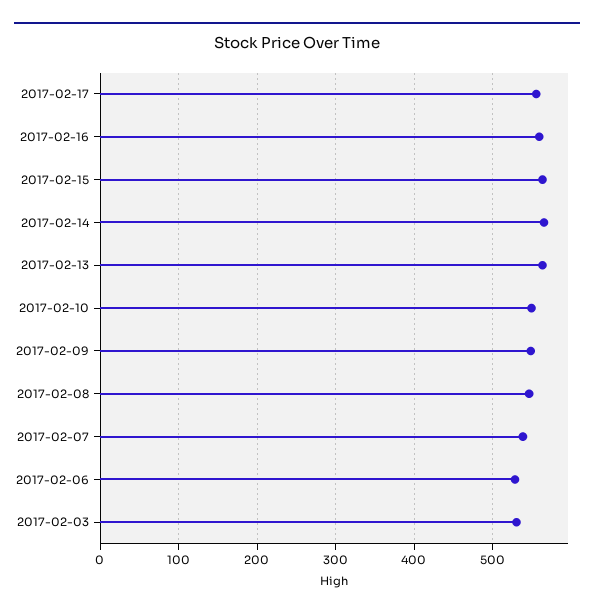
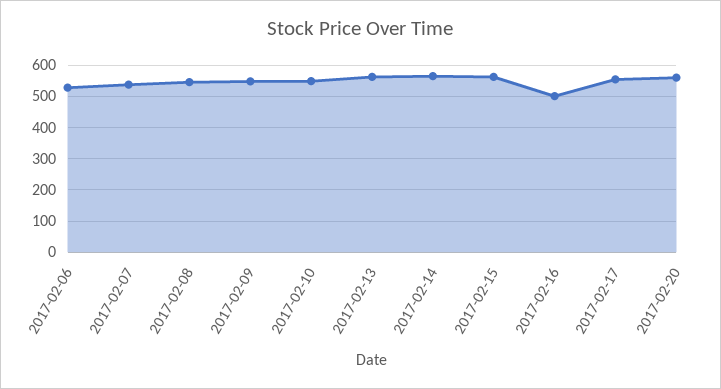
2017-02-16: 560 -> 500
2017-02-03: 530 -> none
2017-02-20: none -> 560

